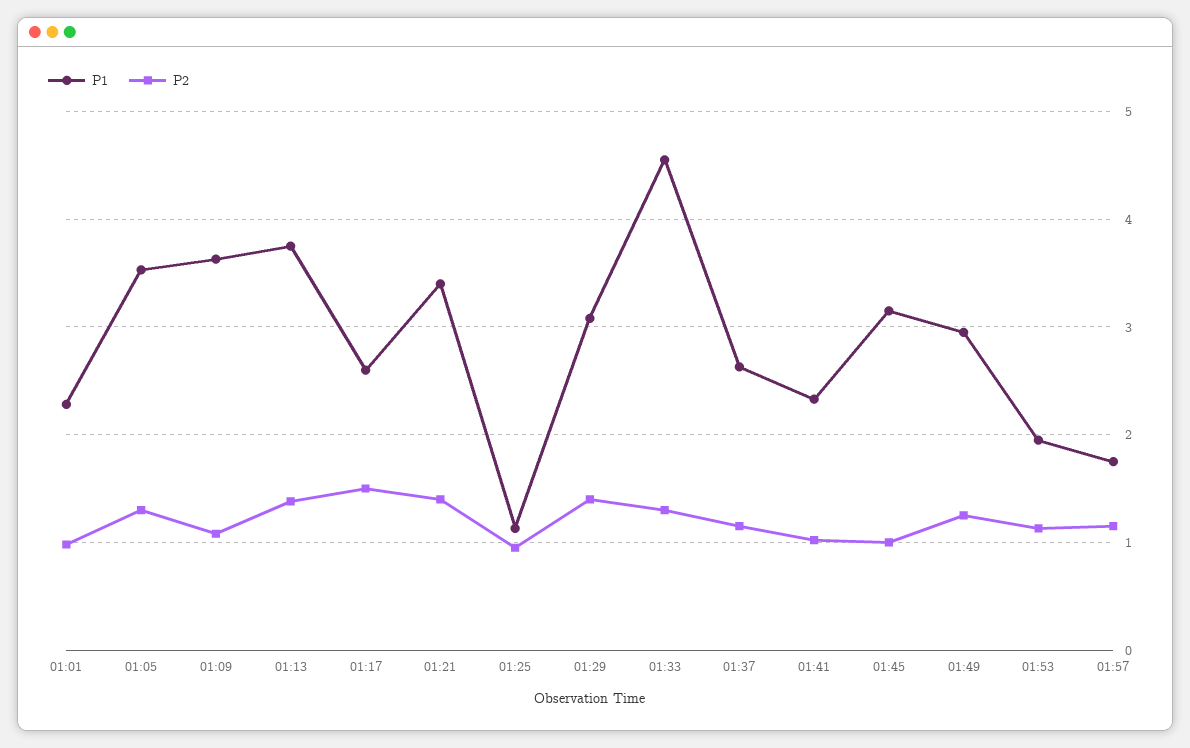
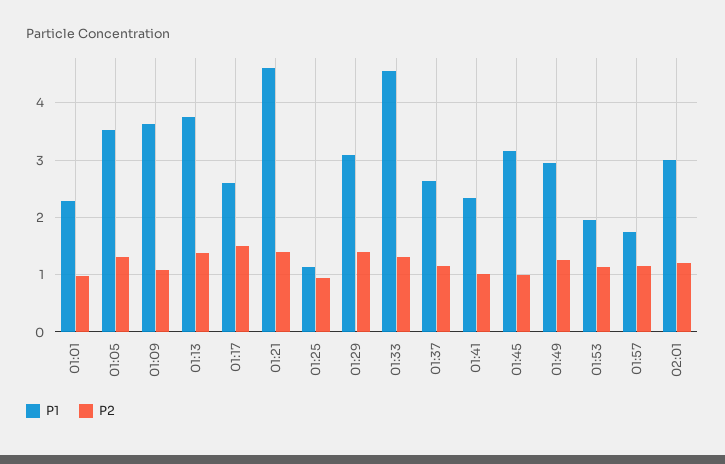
P1, 01:21: 3.4 -> 4.6
P1, 02:01: none -> 3
P2, 02:01: none -> 1.2

